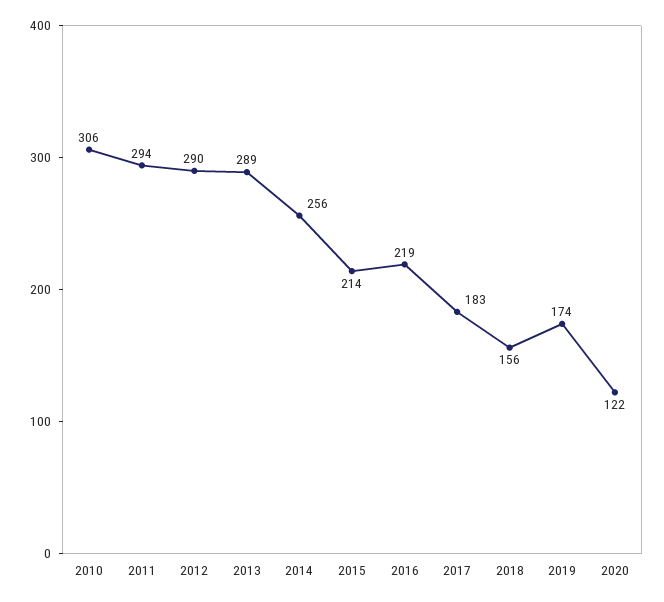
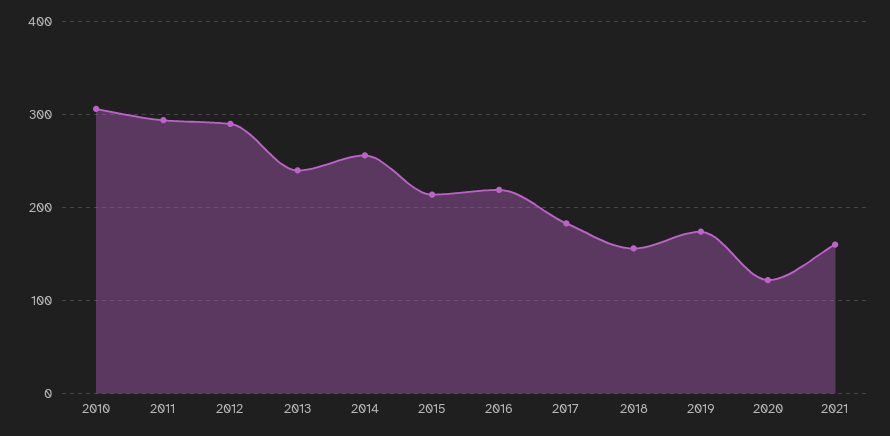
2013: 289 -> 240
2021: none -> 160

